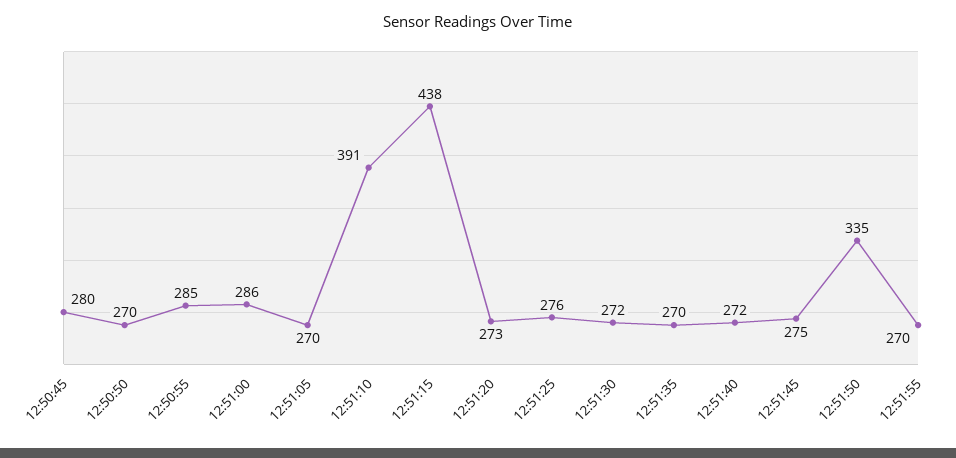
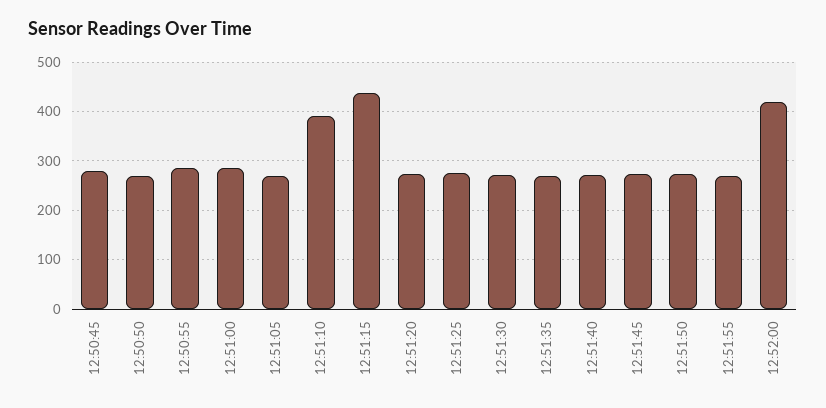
12:51:50: 335 -> 280
12:52:00: none -> 420

